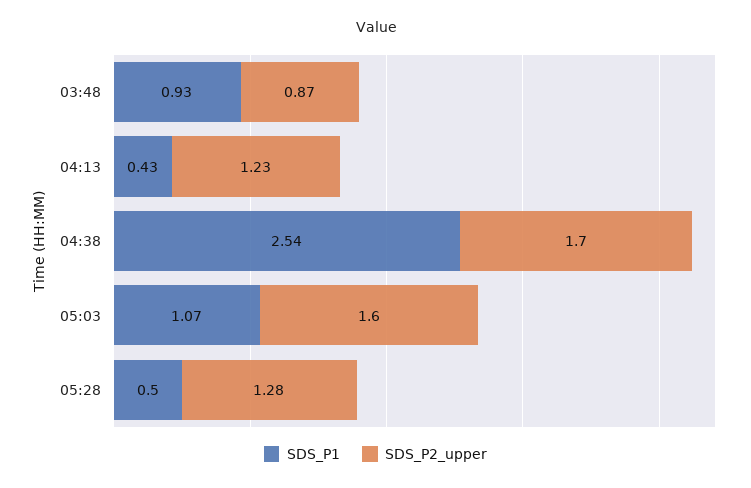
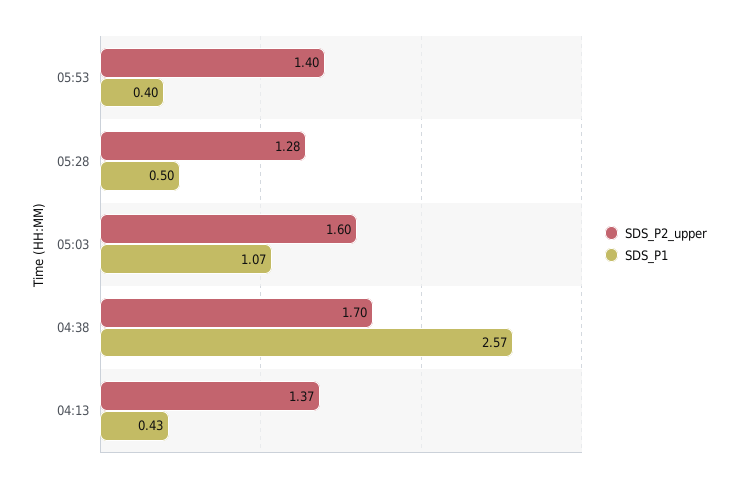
SDS_P1, 03:48: 0.93 -> none
SDS_P2_upper, 03:48: 0.87 -> none
SDS_P2_upper, 04:13: 1.23 -> 1.37
SDS_P1, 04:38: 2.54 -> 2.57
SDS_P2_upper, 05:53: none -> 1.4
SDS_P1, 05:53: none -> 0.4

